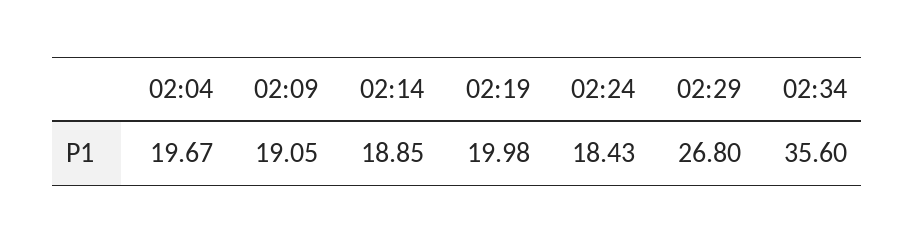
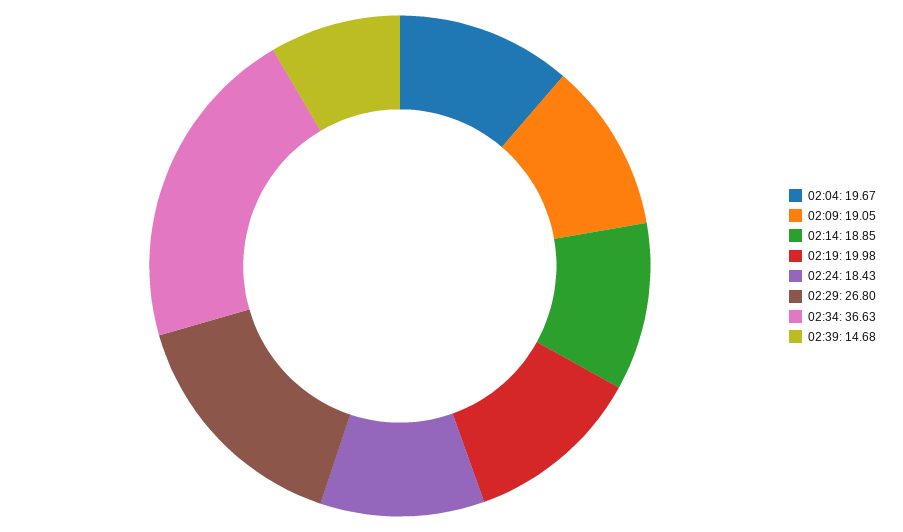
02:34: 35.6 -> 36.63
02:39: none -> 14.68

